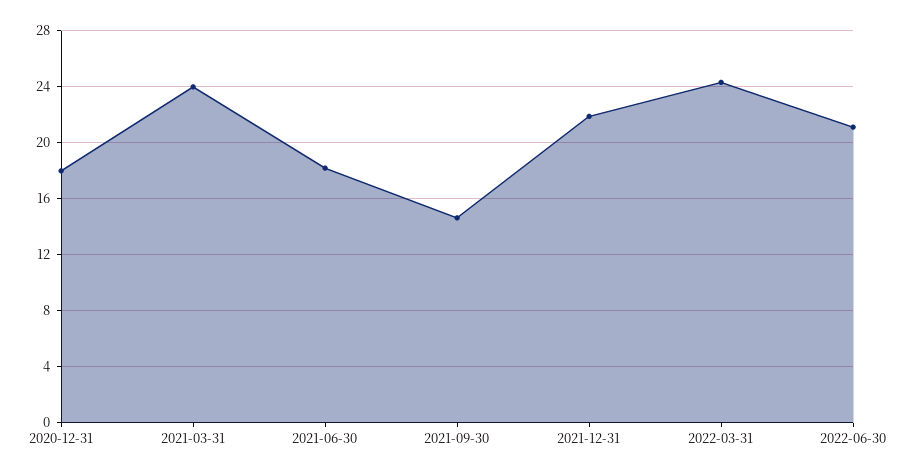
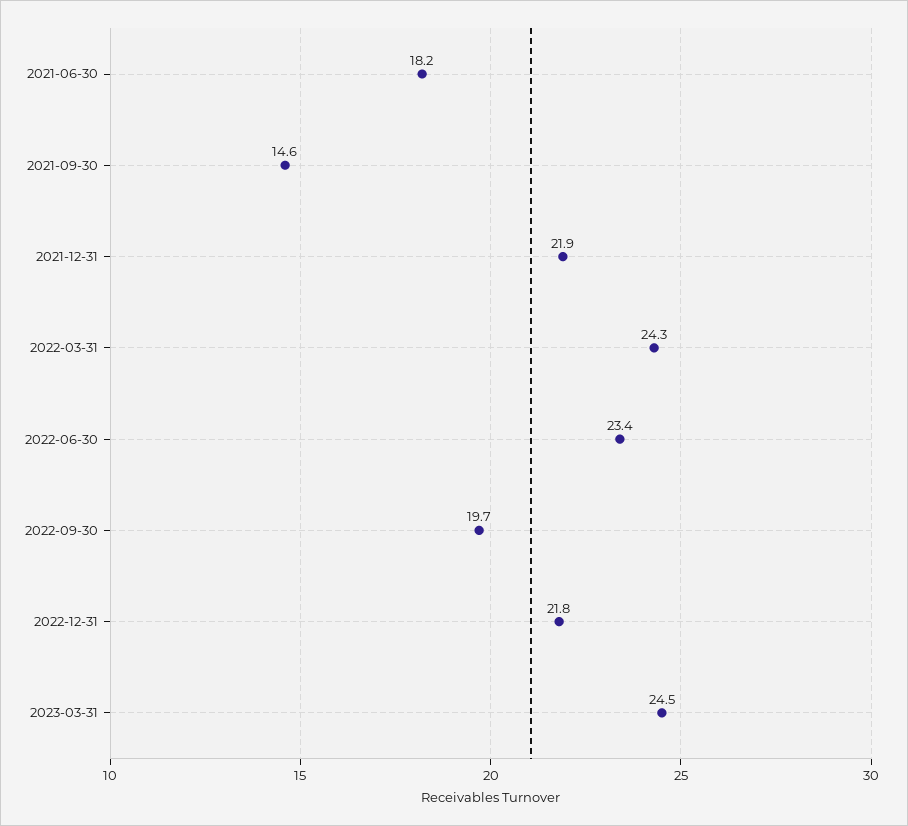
2020-12-31: 18 -> none
2021-03-31: 24 -> none
2022-06-30: 21 -> 23.4
2022-09-30: none -> 19.7
2022-12-31: none -> 21.8
2023-03-31: none -> 24.5

